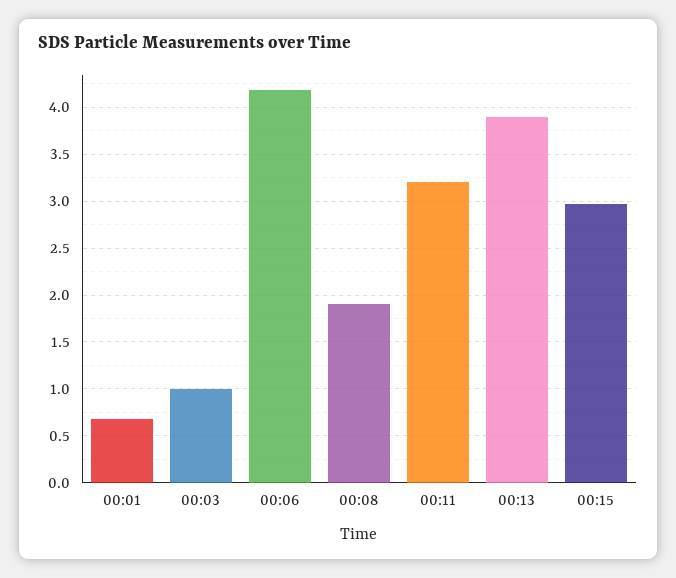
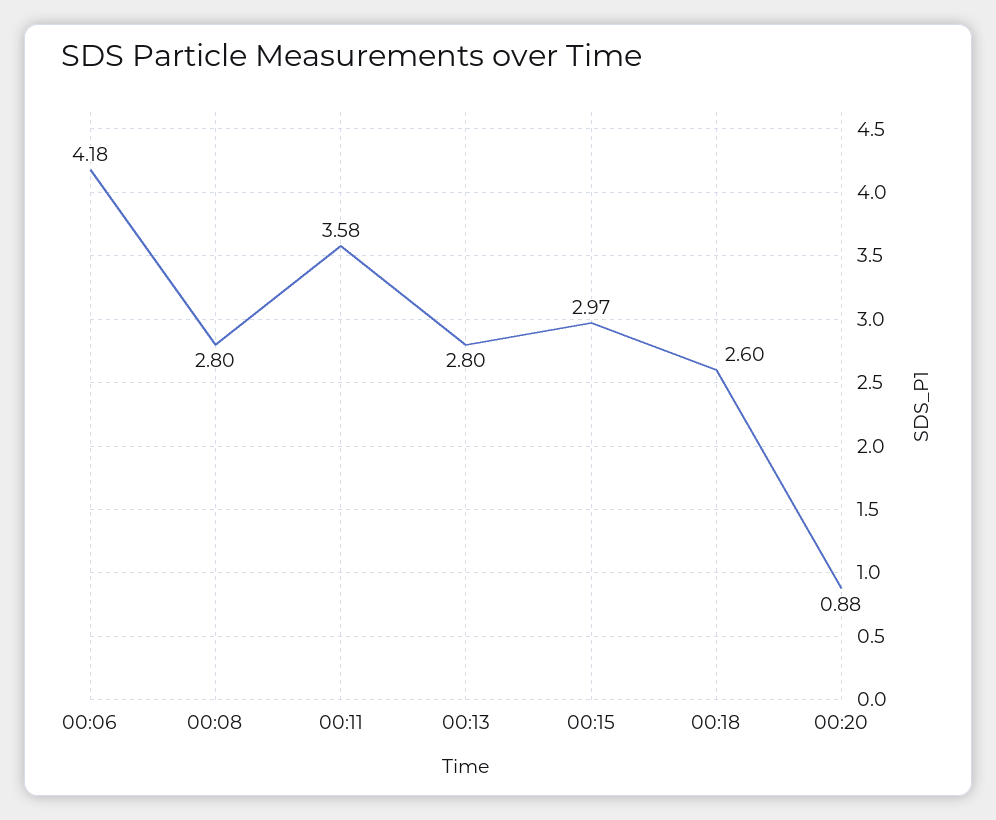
00:01: 0.7 -> none
00:03: 1 -> none
00:08: 1.9 -> 2.8
00:11: 3.2 -> 3.58
00:13: 3.9 -> 2.8
00:18: none -> 2.6
00:20: none -> 0.88

